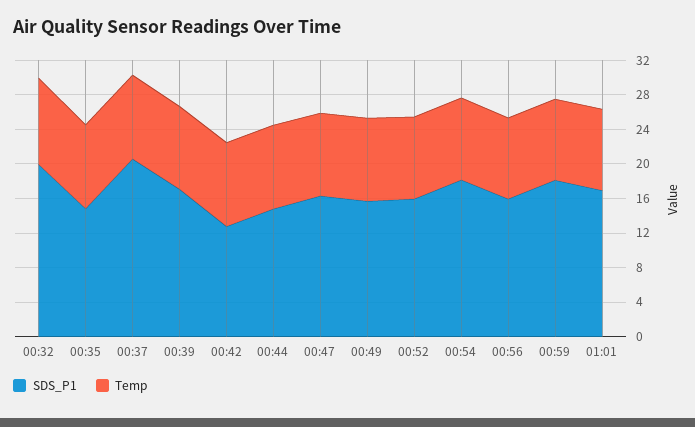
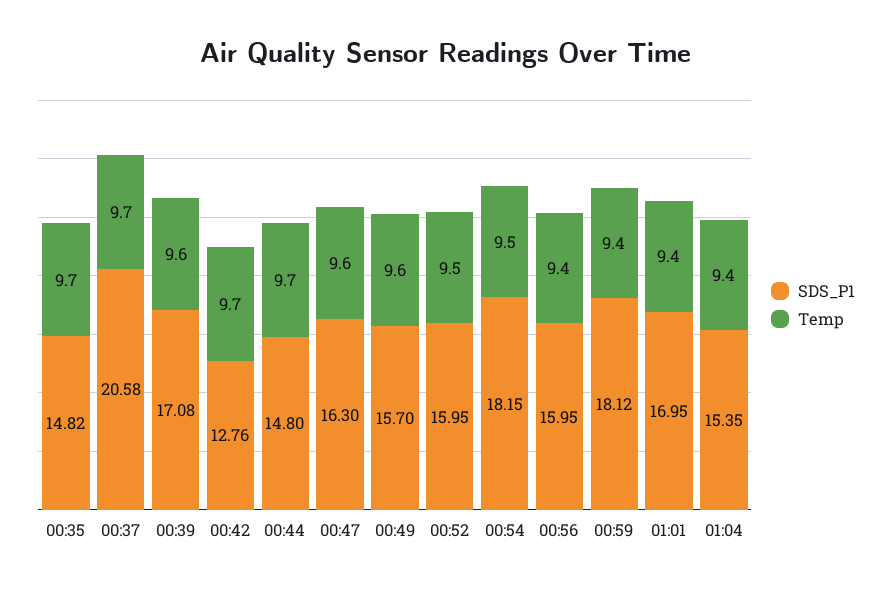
SDS_P1, 00:32: 20 -> none
Temp, 00:32: 10 -> none
SDS_P1, 01:04: none -> 15.35
Temp, 01:04: none -> 9.4

